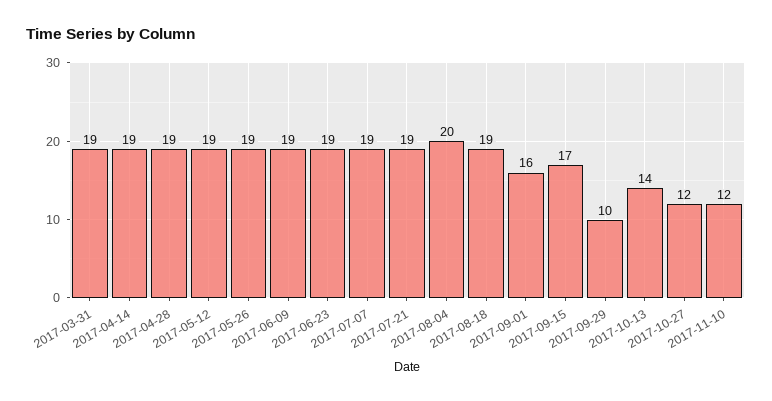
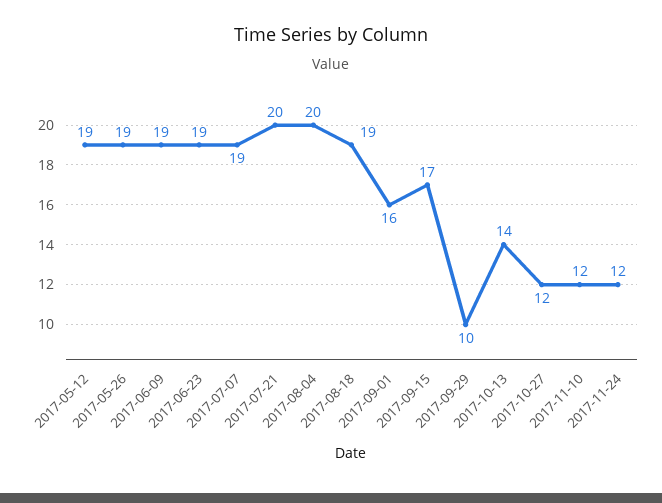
2017-03-31: 19 -> none
2017-04-14: 19 -> none
2017-04-28: 19 -> none
2017-07-21: 19 -> 20
2017-11-24: none -> 12

